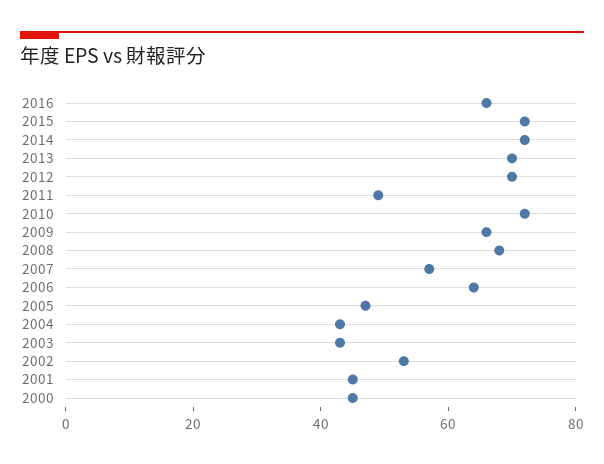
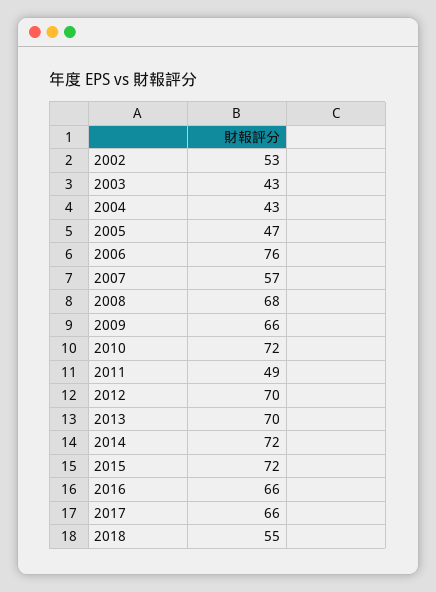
2006: 65 -> 76
2001: 45 -> none
2000: 45 -> none
2017: none -> 66
2018: none -> 55

